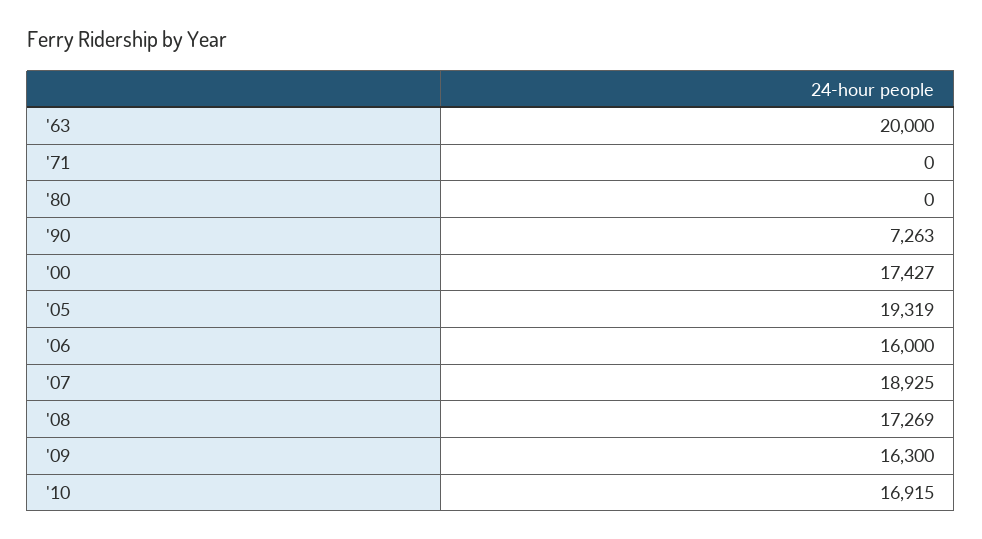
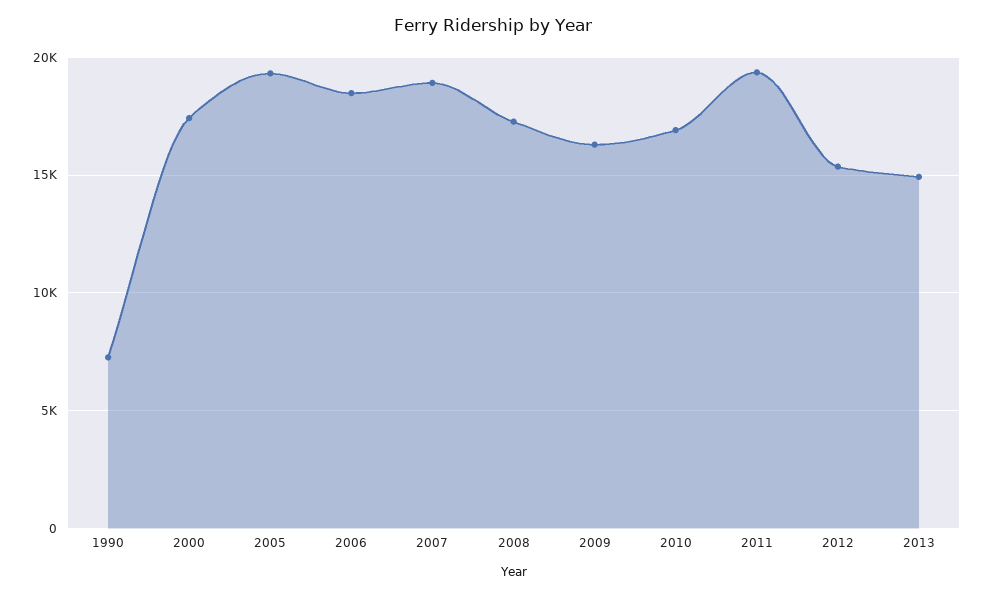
'63: 20000 -> none
'71: 0 -> none
'80: 0 -> none
'06: 16000 -> 18500
2011: none -> 19500
2012: none -> 15500
2013: none -> 15000

